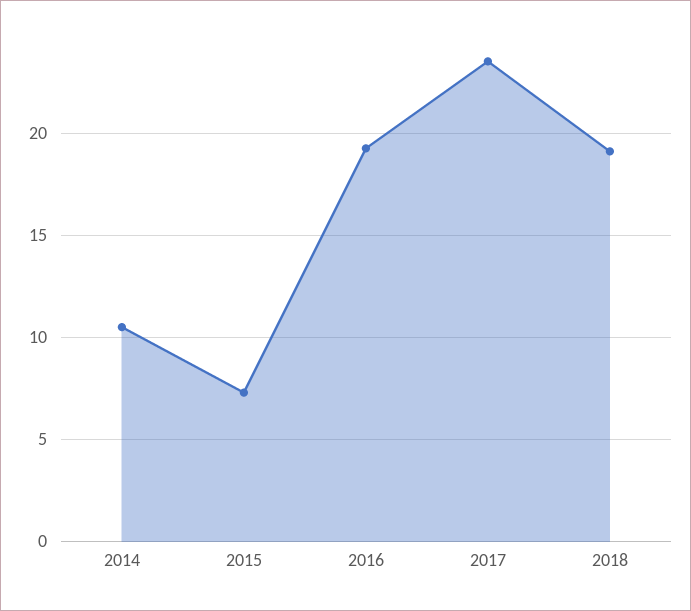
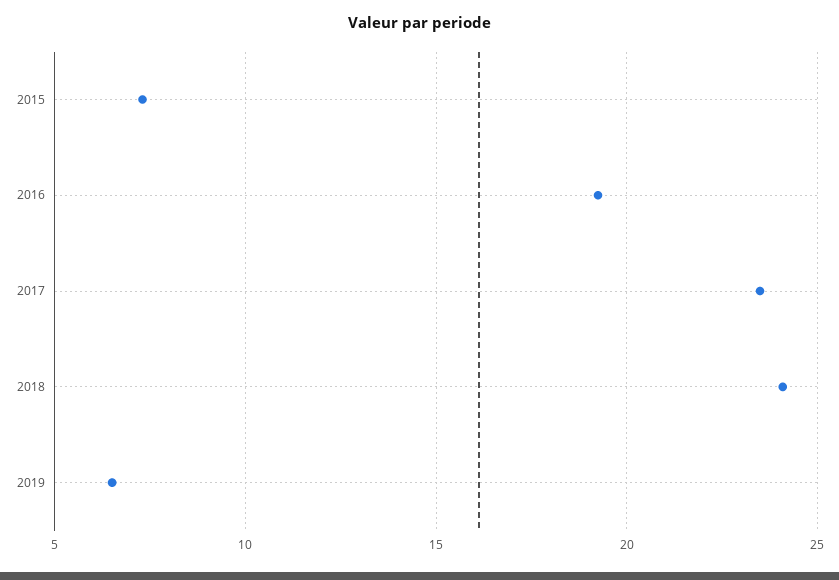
2014: 10.5 -> none
2018: 19 -> 24
2019: none -> 6.5

